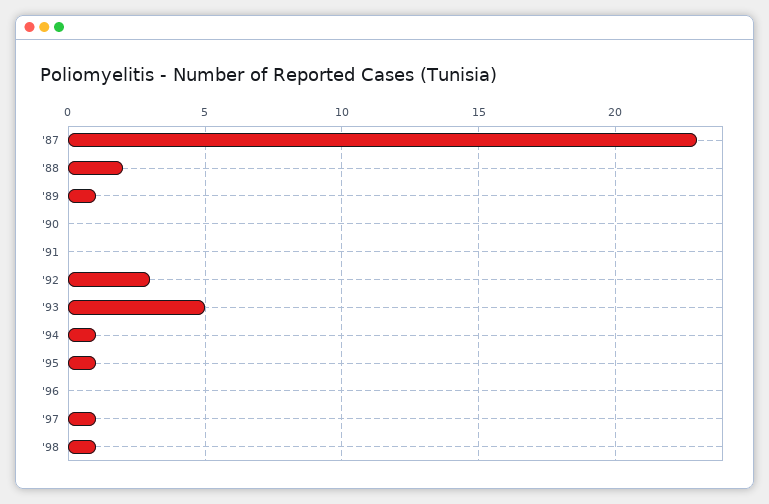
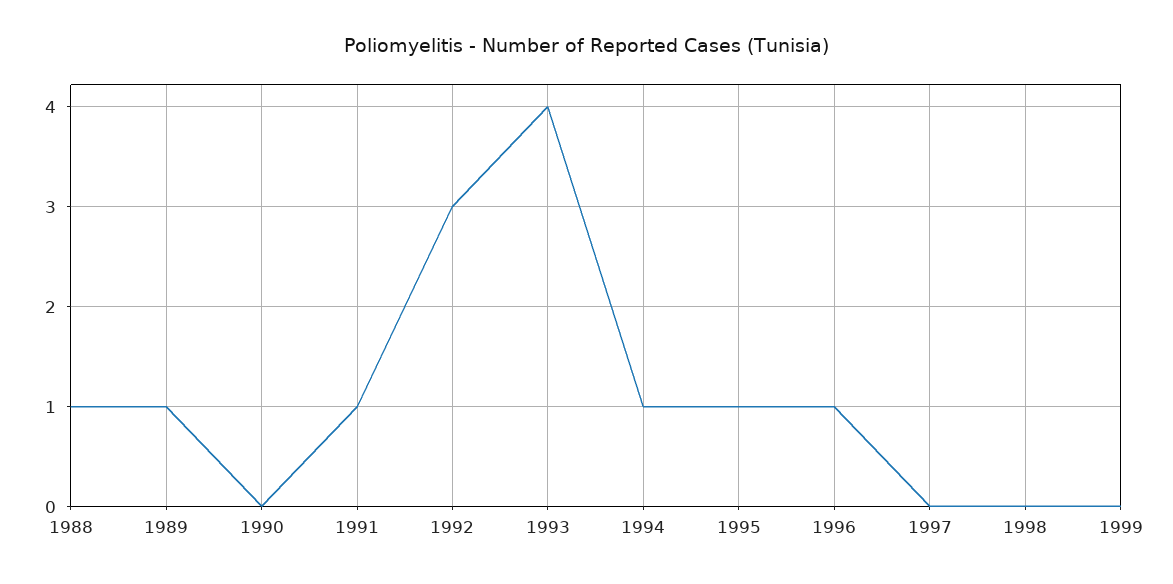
'87: 23 -> none
'88: 2 -> 1
'91: 0 -> 1
'93: 5 -> 4
'96: 0 -> 1
'97: 1 -> 0
'98: 1 -> 0
1999: none -> 0

